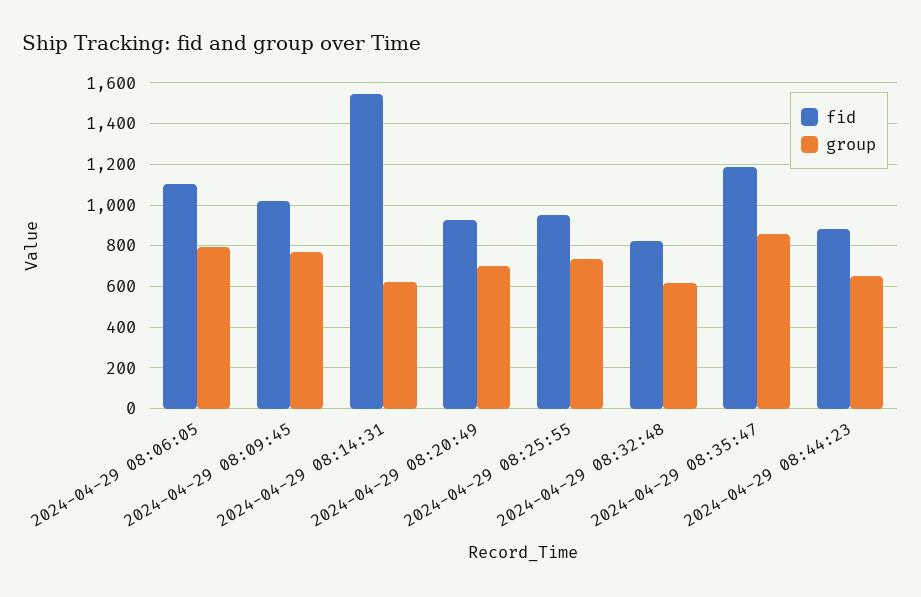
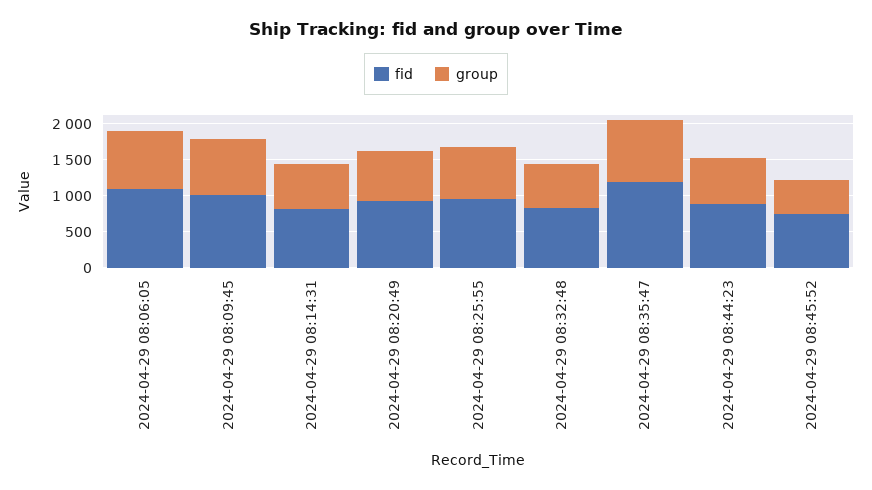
fid, 2024-04-29 08:14:31: 1550 -> 750
fid, 2024-04-29 08:45:52: none -> 750
group, 2024-04-29 08:45:52: none -> 500

